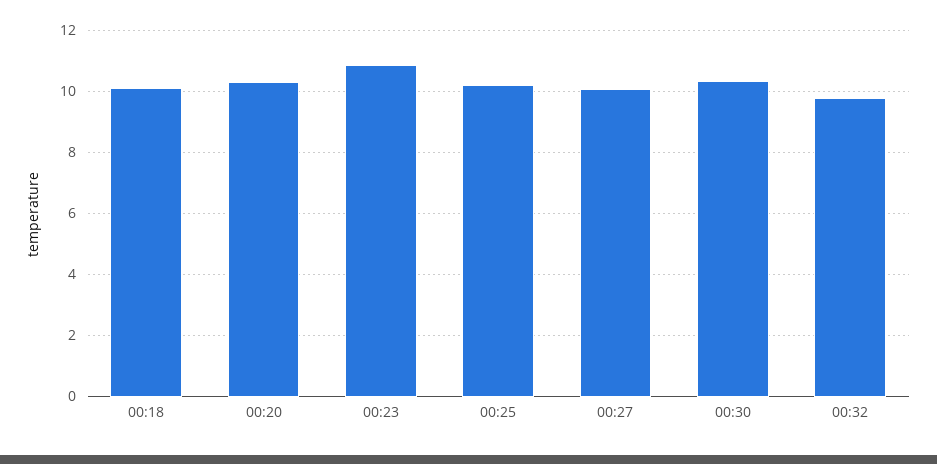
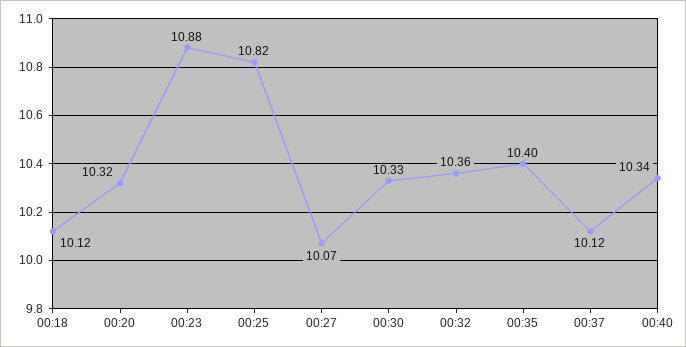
00:25: 10.2 -> 10.82
00:32: 9.8 -> 10.36
00:35: none -> 10.4
00:37: none -> 10.12
00:40: none -> 10.34

